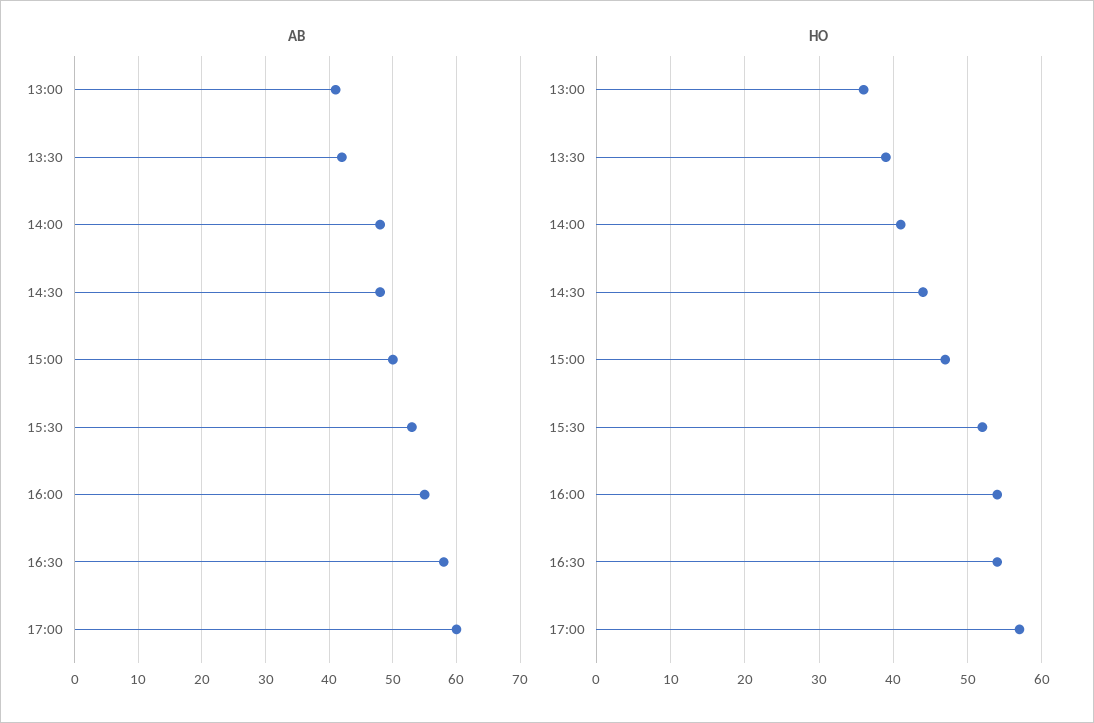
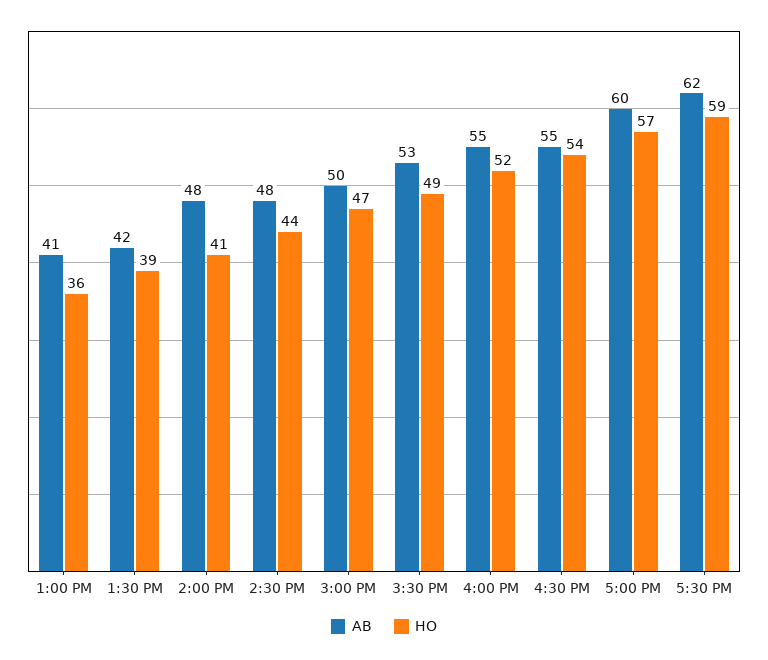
AB, 16:30: 58 -> 55
HO, 15:30: 52 -> 49
HO, 16:00: 54 -> 52
AB, 5:30 PM: none -> 62
HO, 5:30 PM: none -> 59

